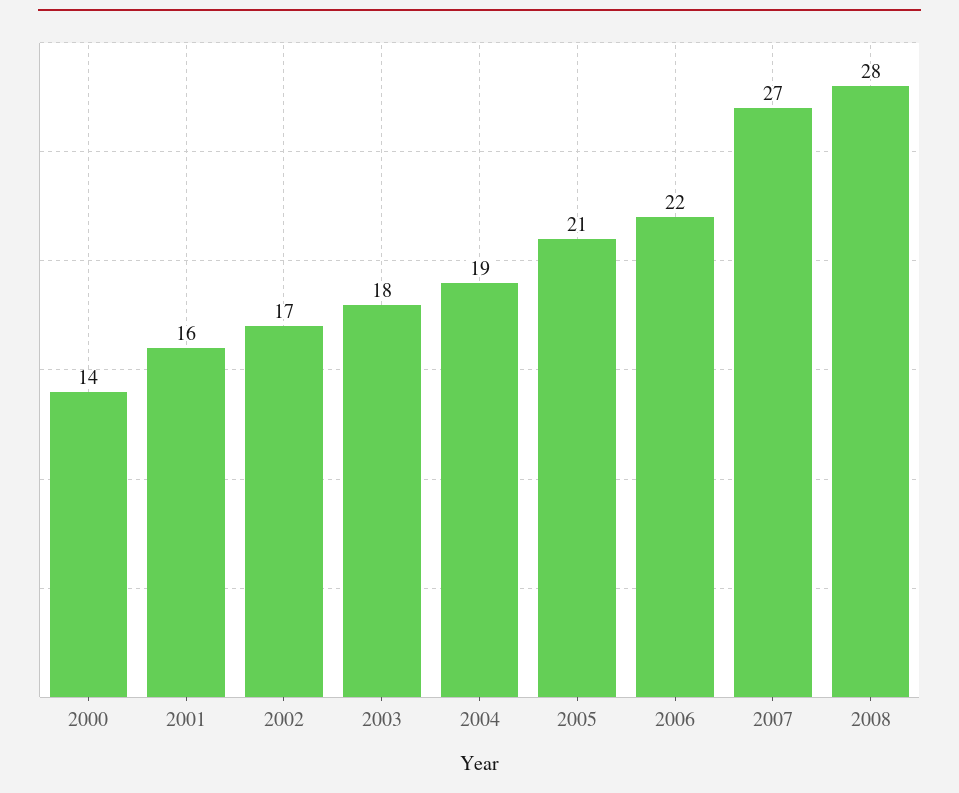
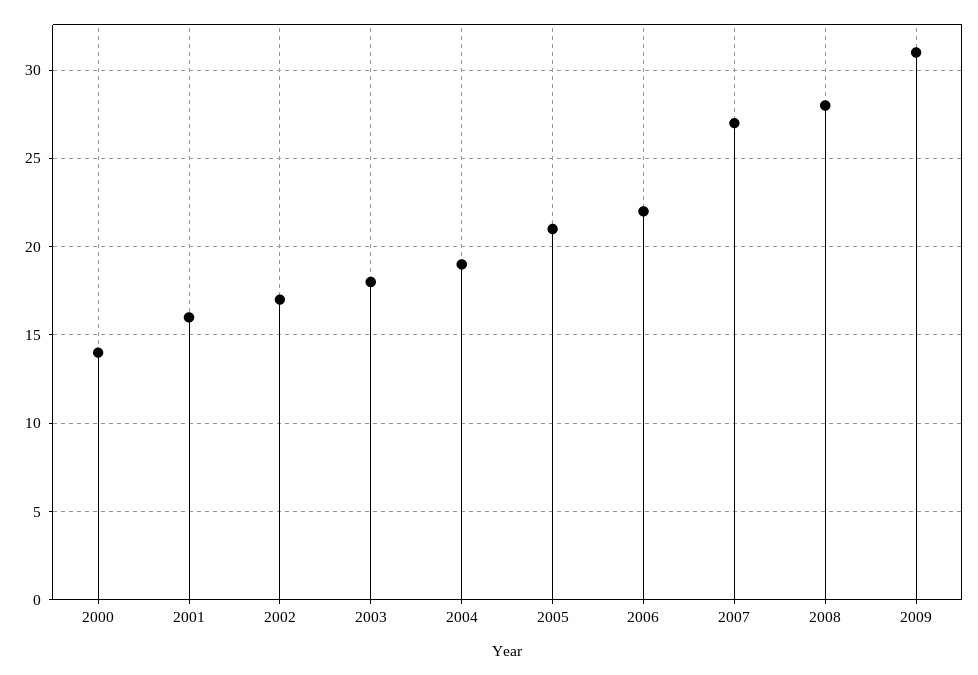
2009: none -> 31

